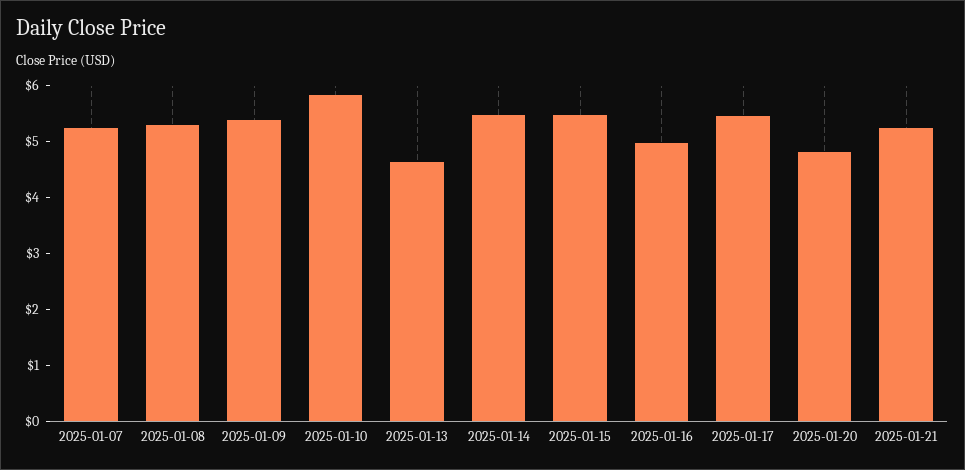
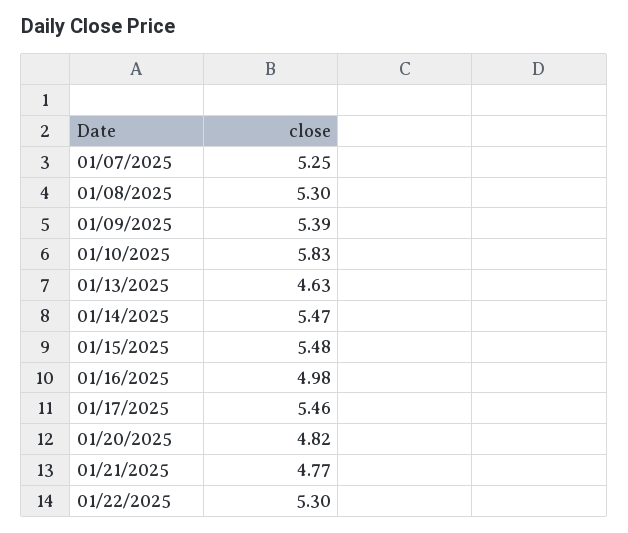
2025-01-21: 5.2 -> 4.77
01/22/2025: none -> 5.3

